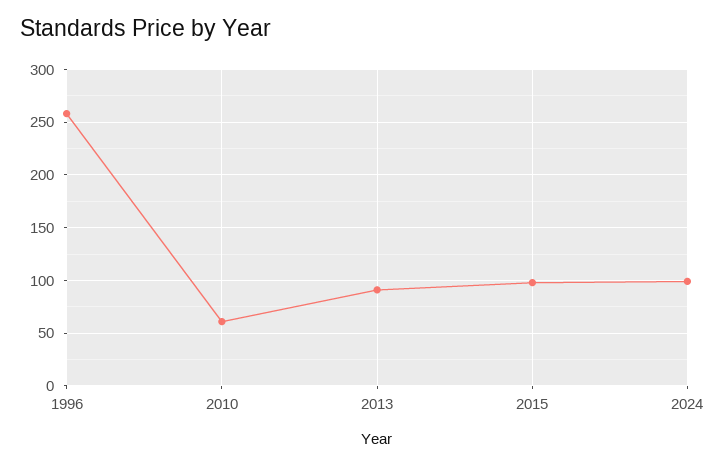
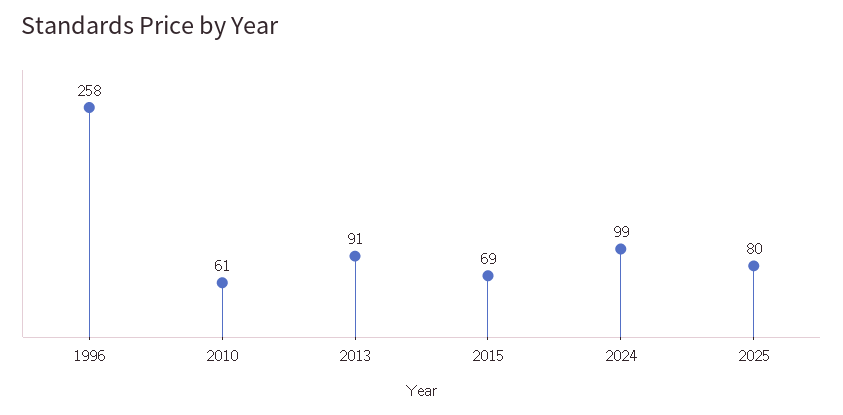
2015: 100 -> 69
2025: none -> 80

